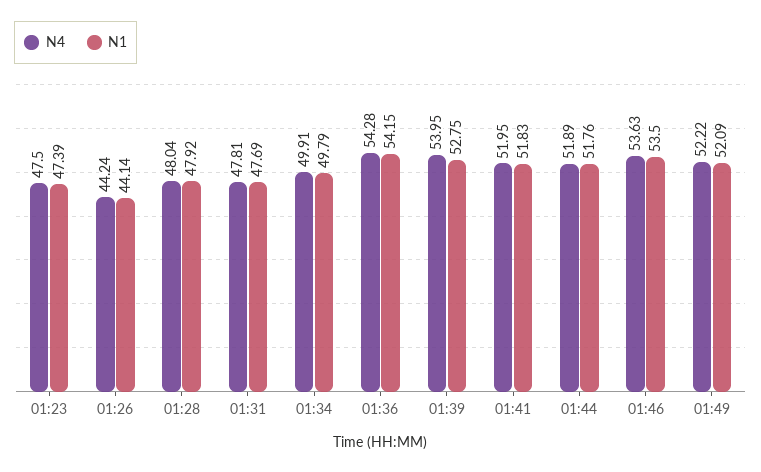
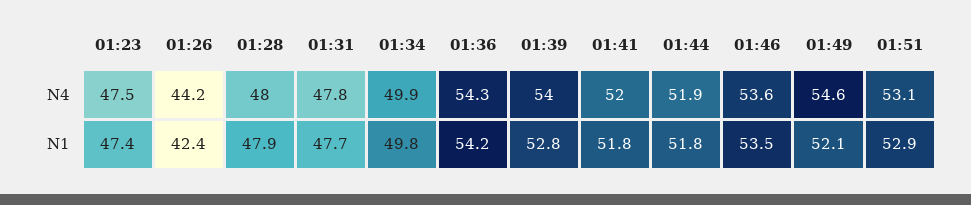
N1, 01:26: 44.14 -> 42.4
N4, 01:49: 52.22 -> 54.6
N4, 01:51: none -> 53.1
N1, 01:51: none -> 52.9

